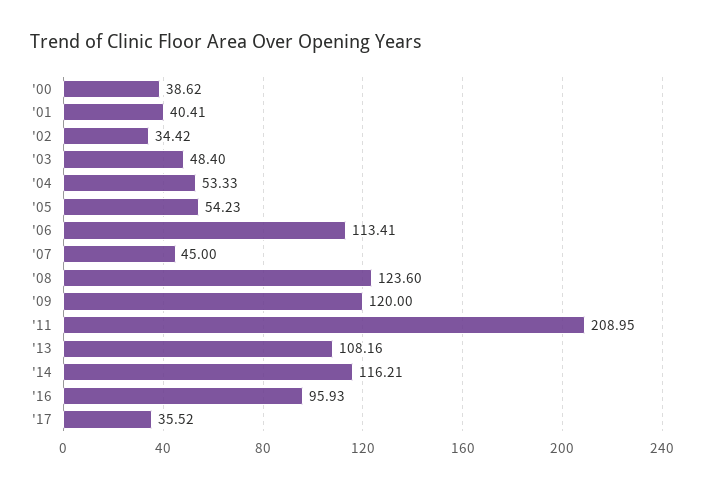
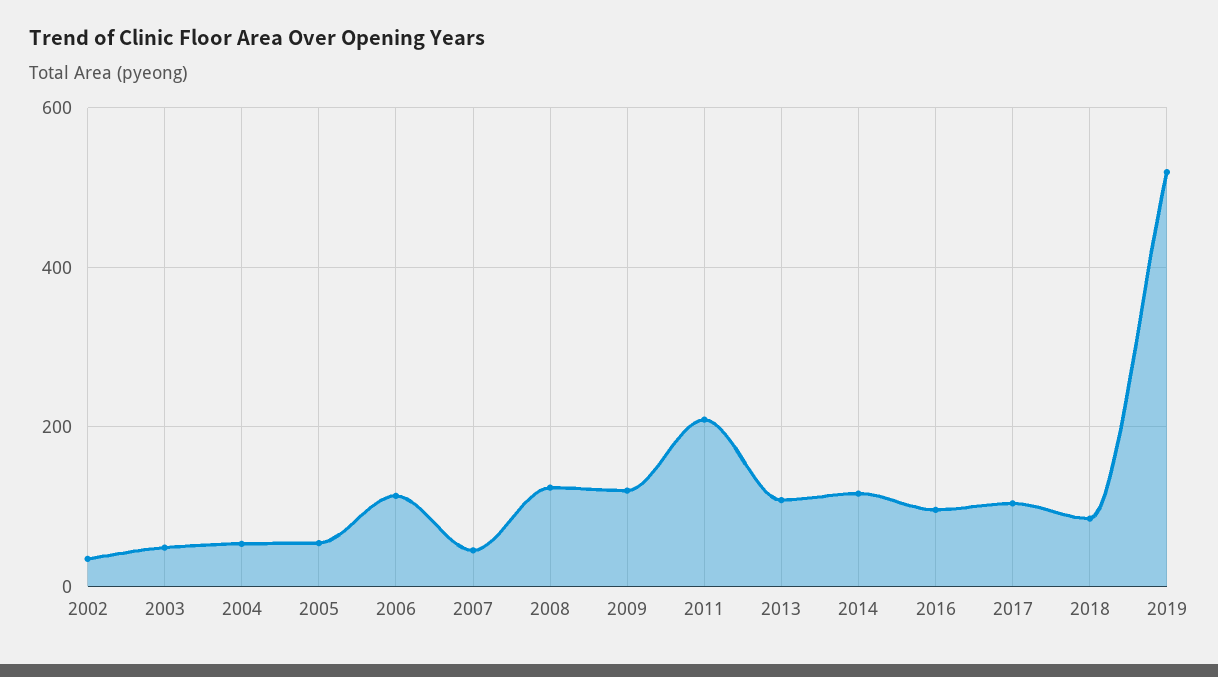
'00: 38.62 -> none
'01: 40.41 -> none
'17: 35.52 -> 100
2018: none -> 80
2019: none -> 520

